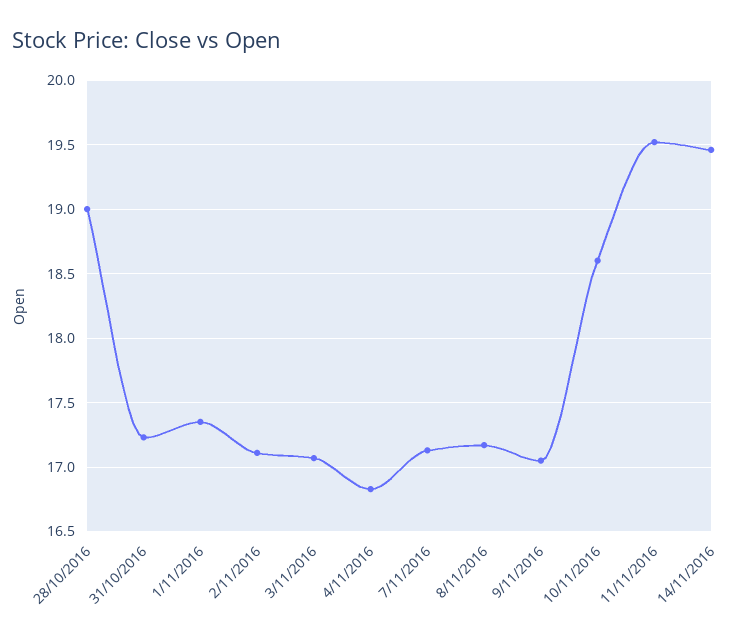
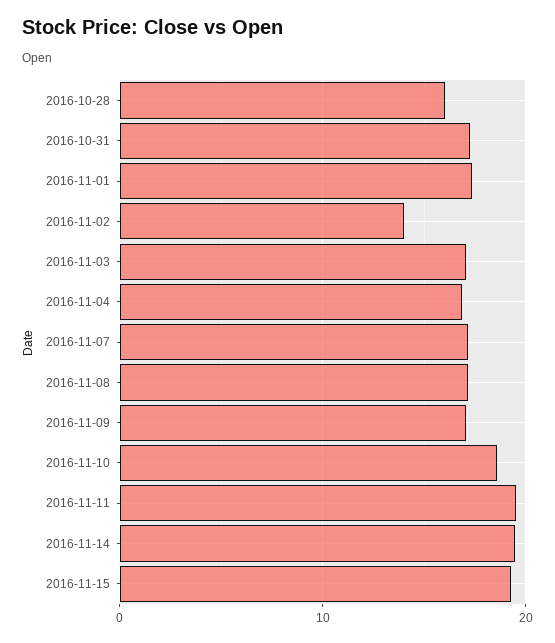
28/10/2016: 19 -> 16
2/11/2016: 17.1 -> 14
2016-11-15: none -> 19

